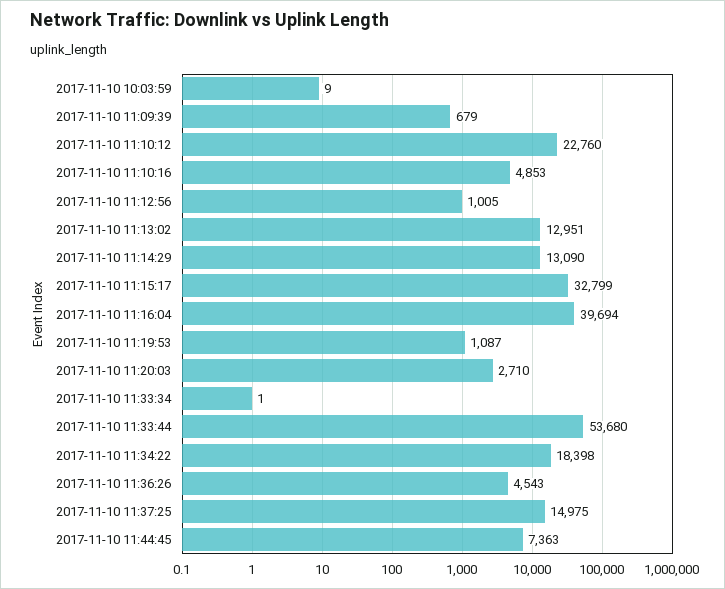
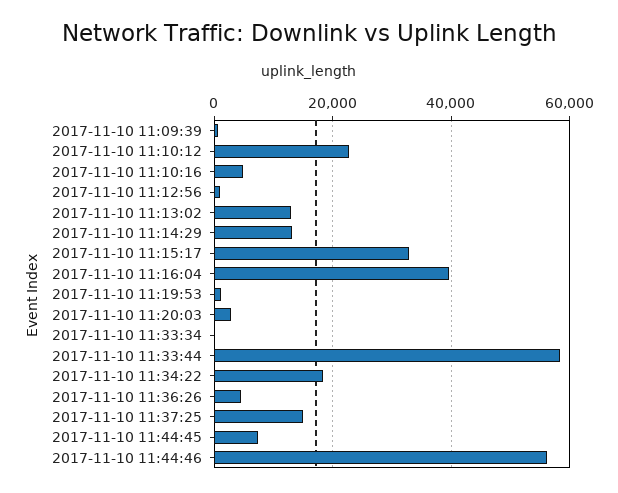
2017-11-10 10:03:59: 9 -> none
2017-11-10 11:33:44: 53680 -> 58000
2017-11-10 11:44:46: none -> 56000

